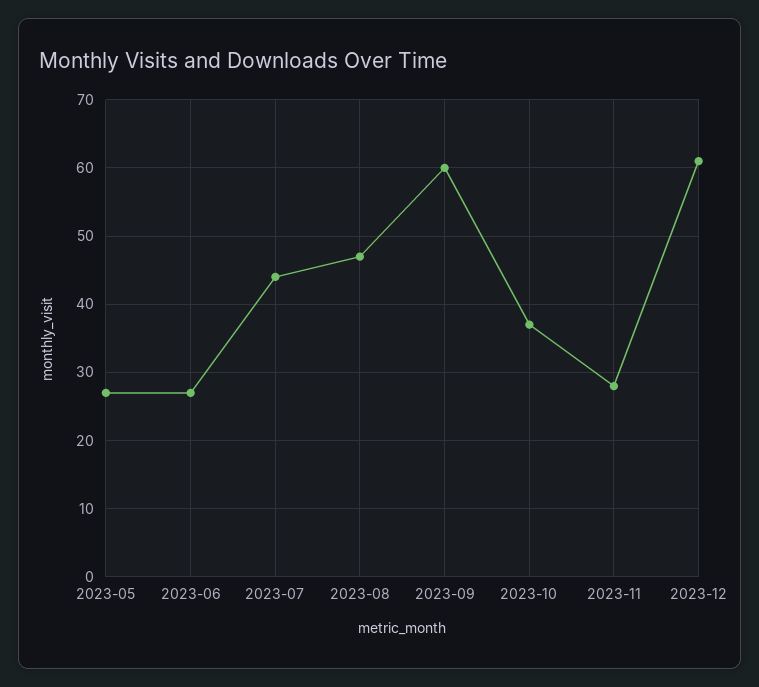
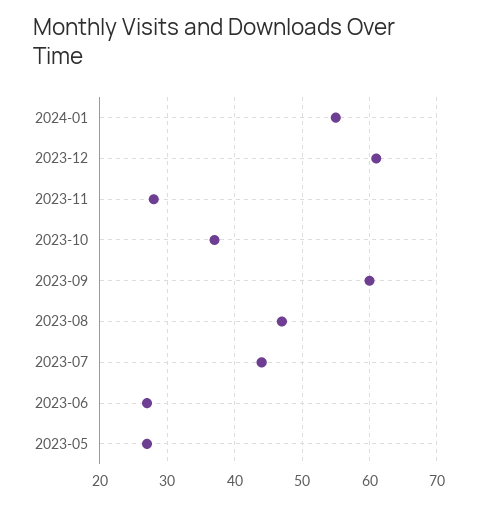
2024-01: none -> 55

